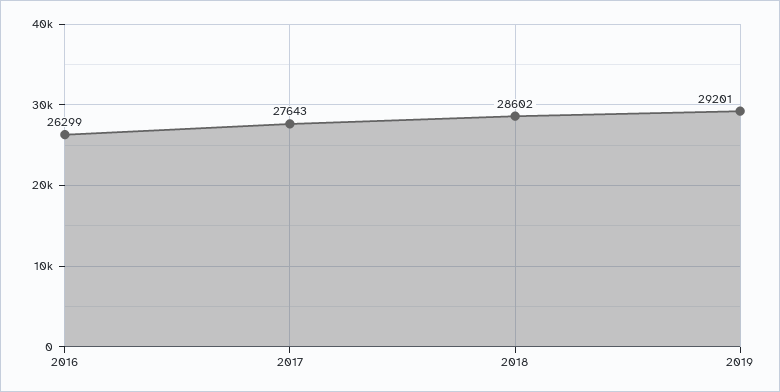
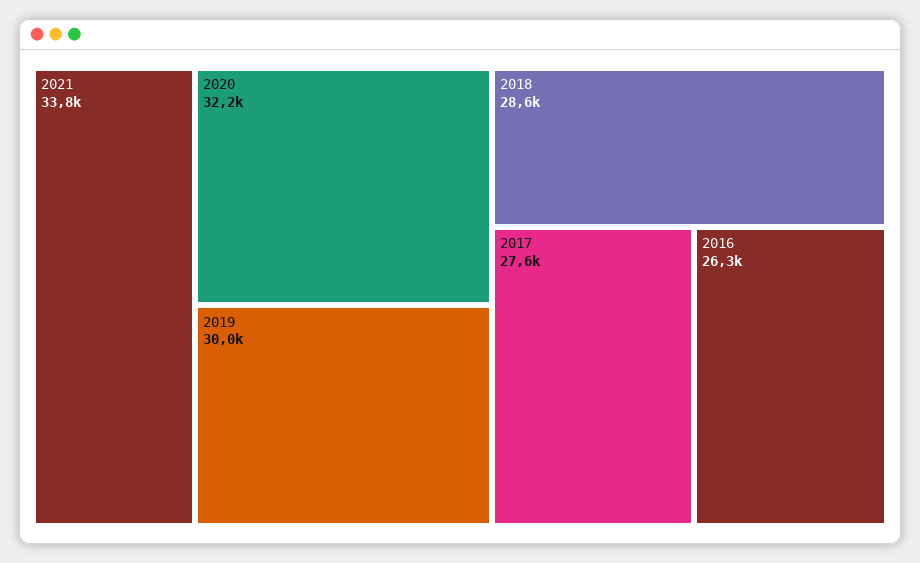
2019: 29201 -> 30000
2021: none -> 33800
2020: none -> 32200

